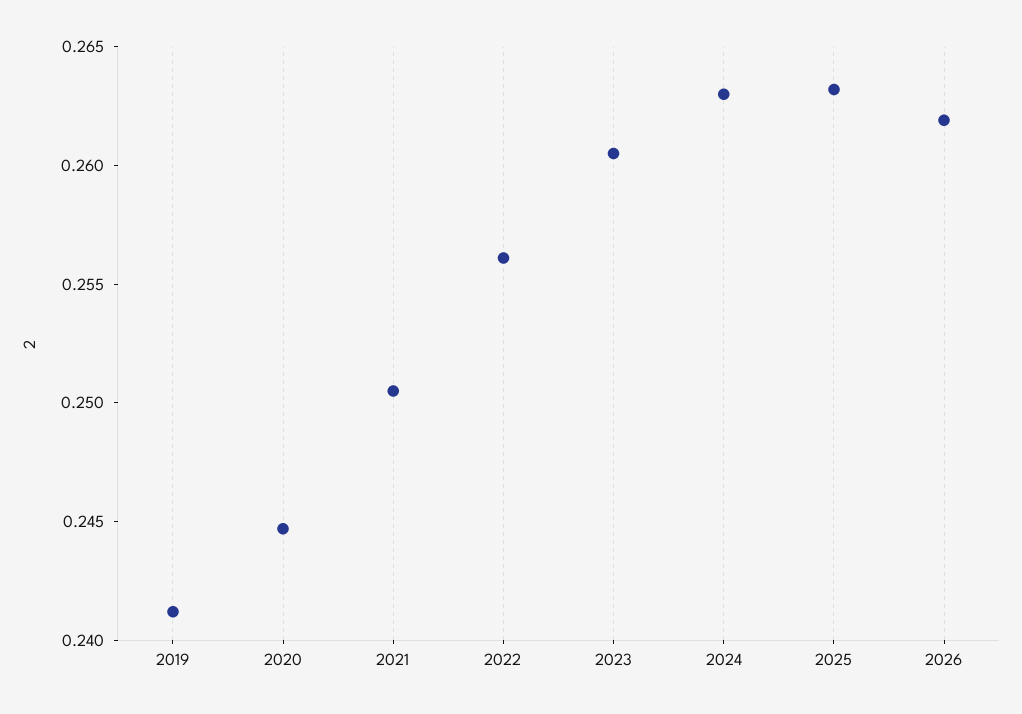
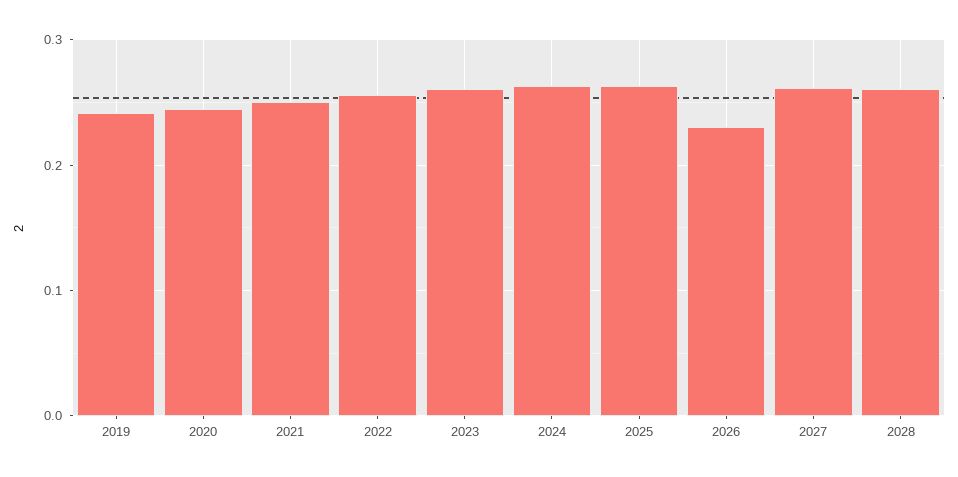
2026: 0.262 -> 0.23
2027: none -> 0.26
2028: none -> 0.26

